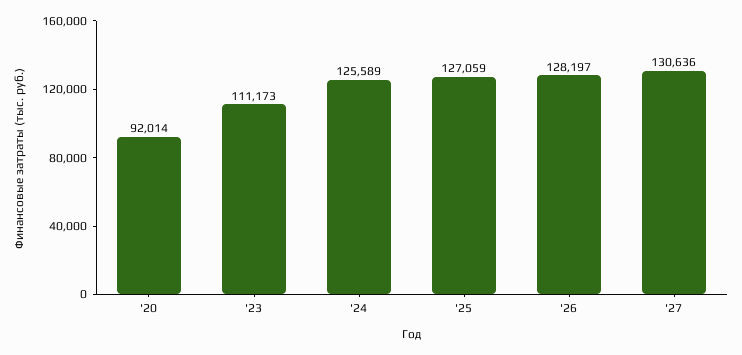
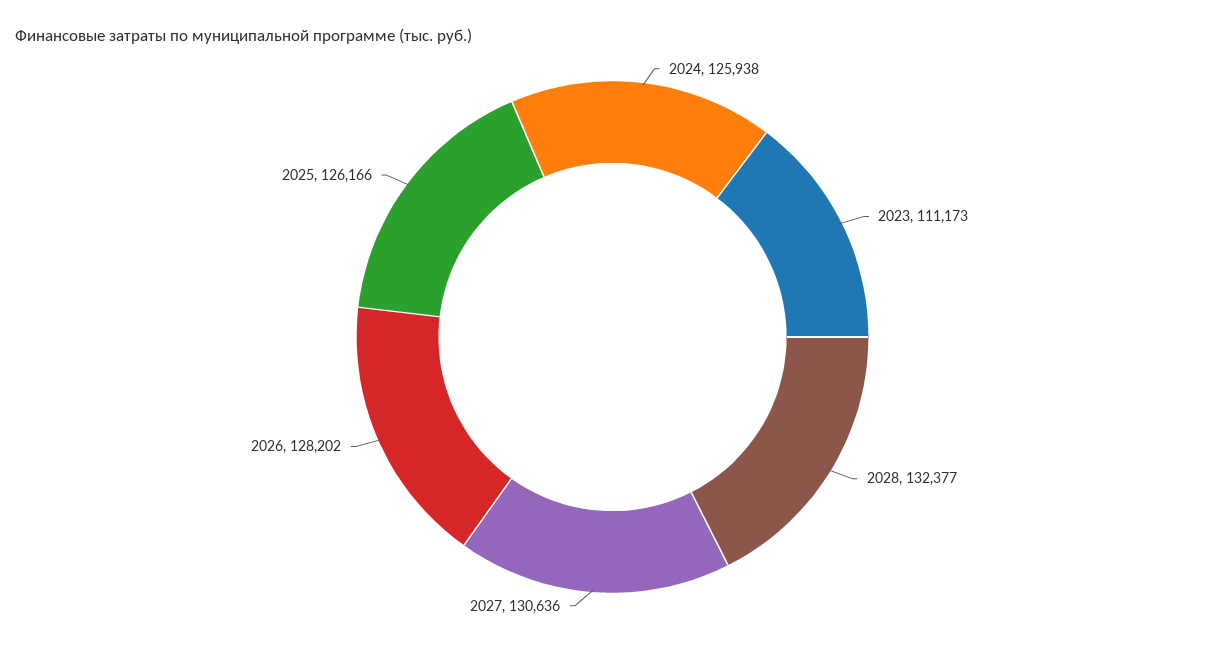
'20: 92014 -> none
'24: 125589 -> 125938
'25: 127059 -> 126166
'26: 128197 -> 128202
2028: none -> 132377

